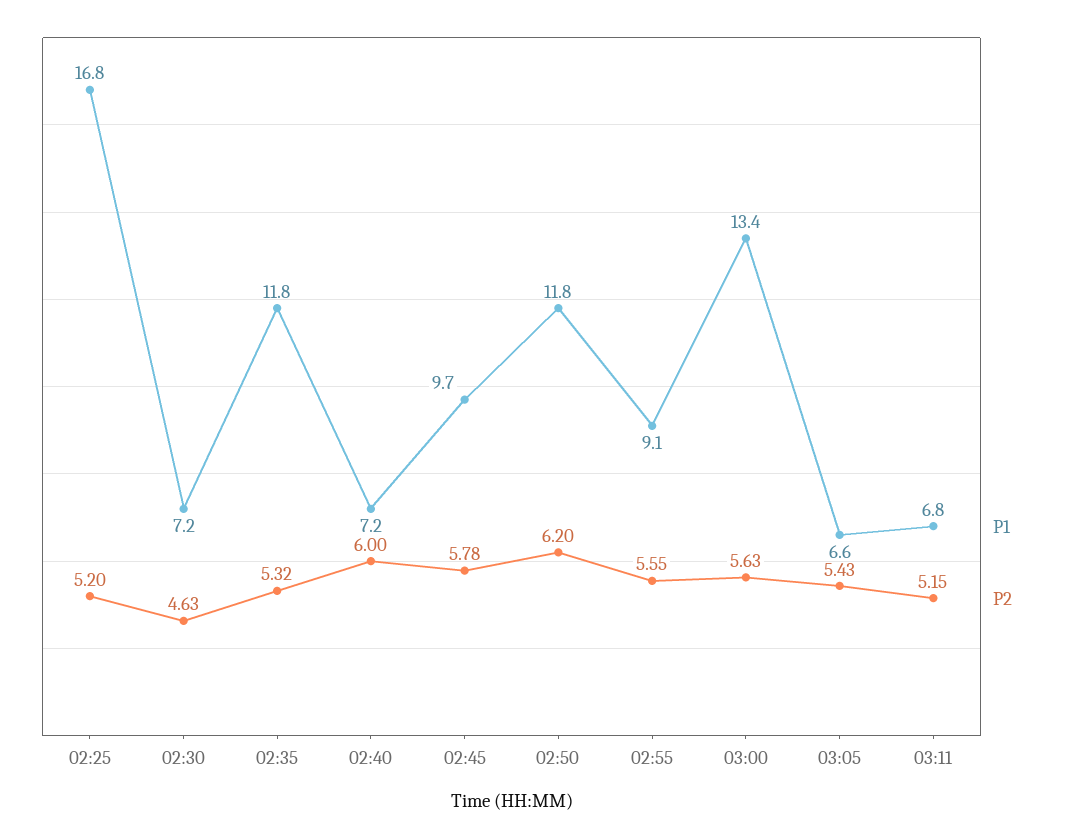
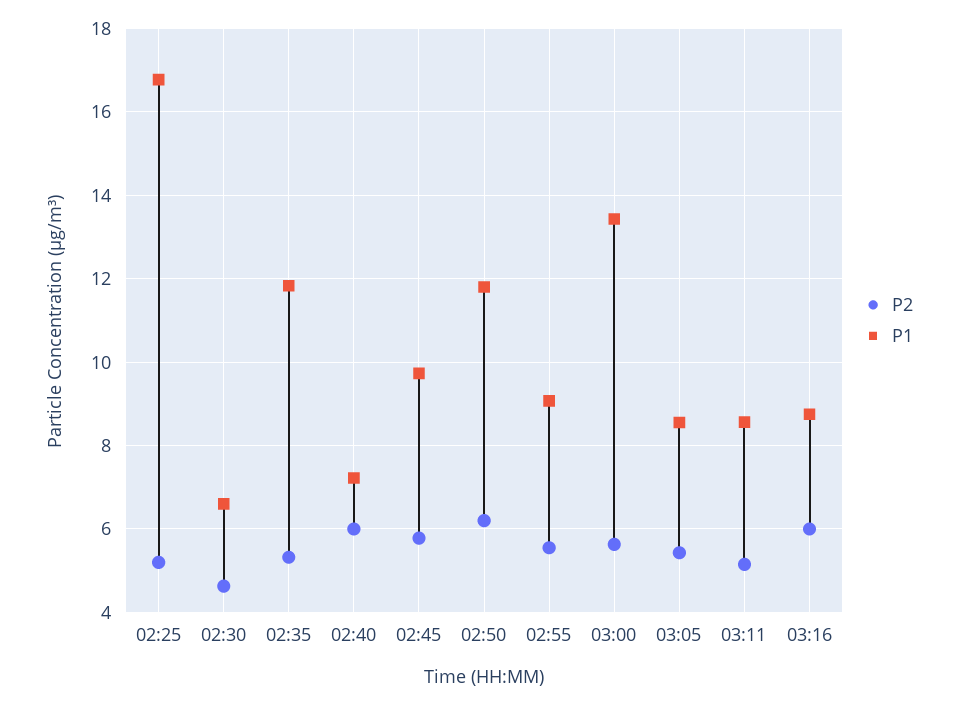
P1, 02:30: 7.2 -> 6.6
P1, 03:05: 6.6 -> 8.6
P1, 03:11: 6.8 -> 8.6
P2, 03:16: none -> 6
P1, 03:16: none -> 8.8

